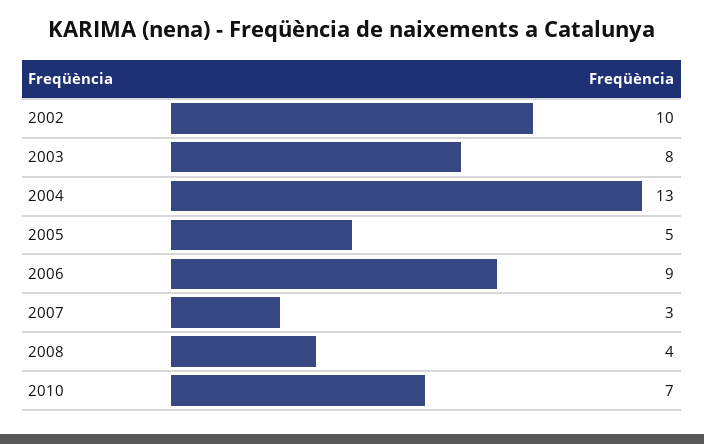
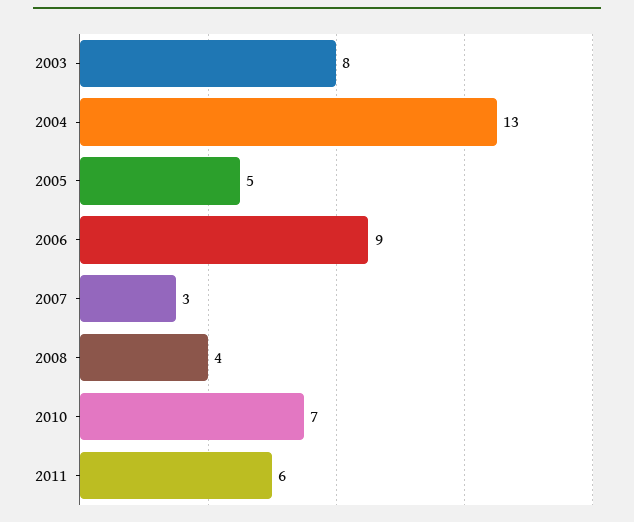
2002: 10 -> none
2011: none -> 6

